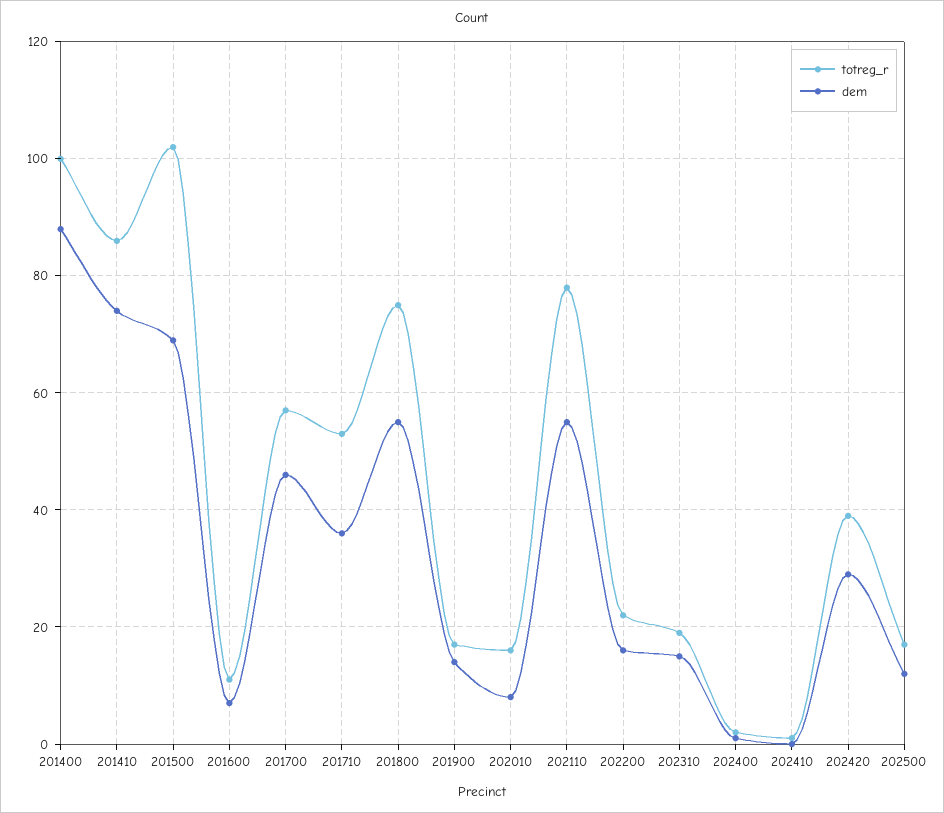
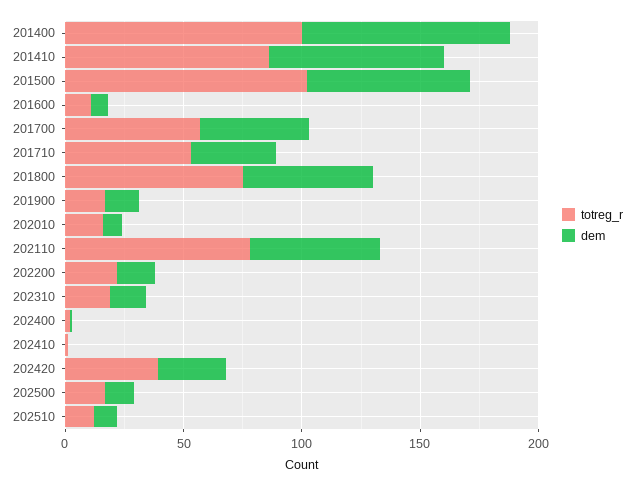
totreg_r, 202510: none -> 10
dem, 202510: none -> 10

